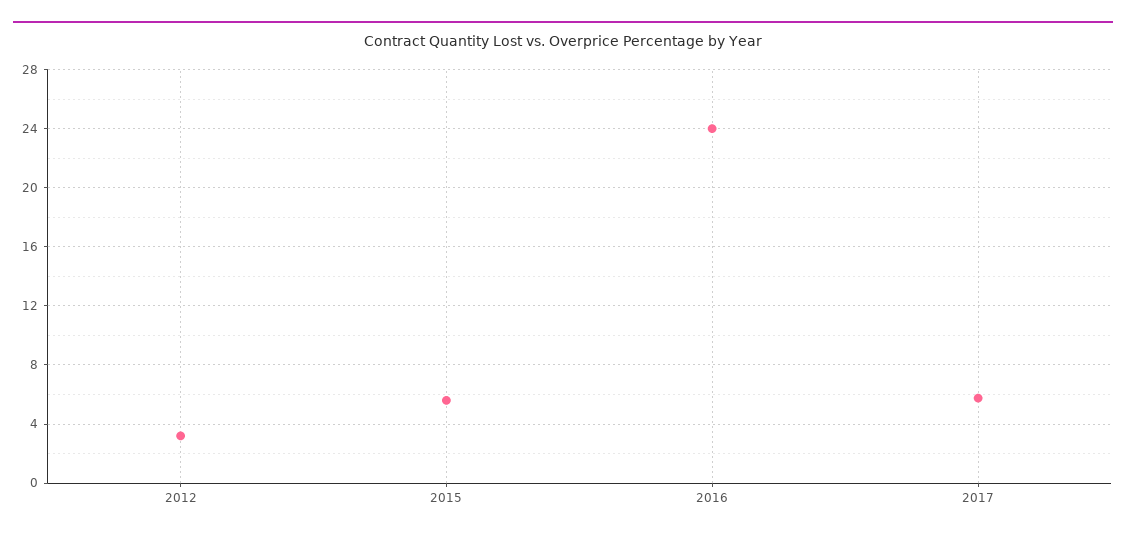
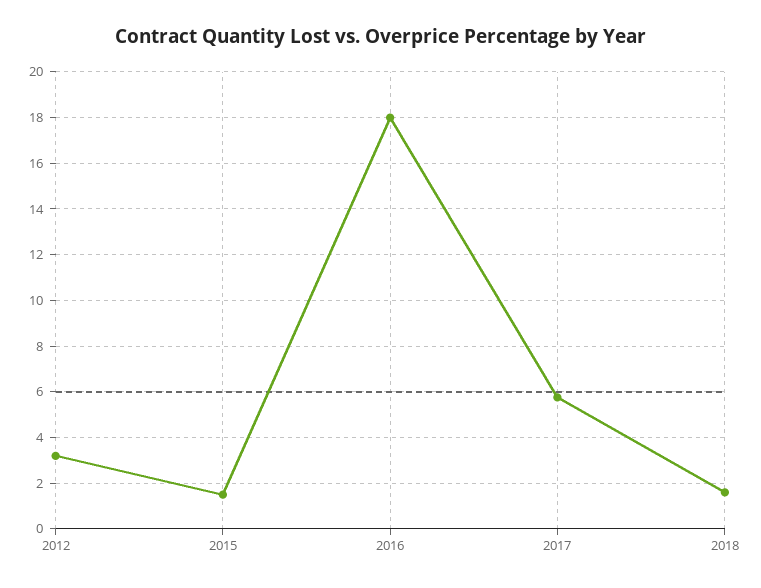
2015: 5.5 -> 1.5
2016: 24 -> 18
2018: none -> 1.5

